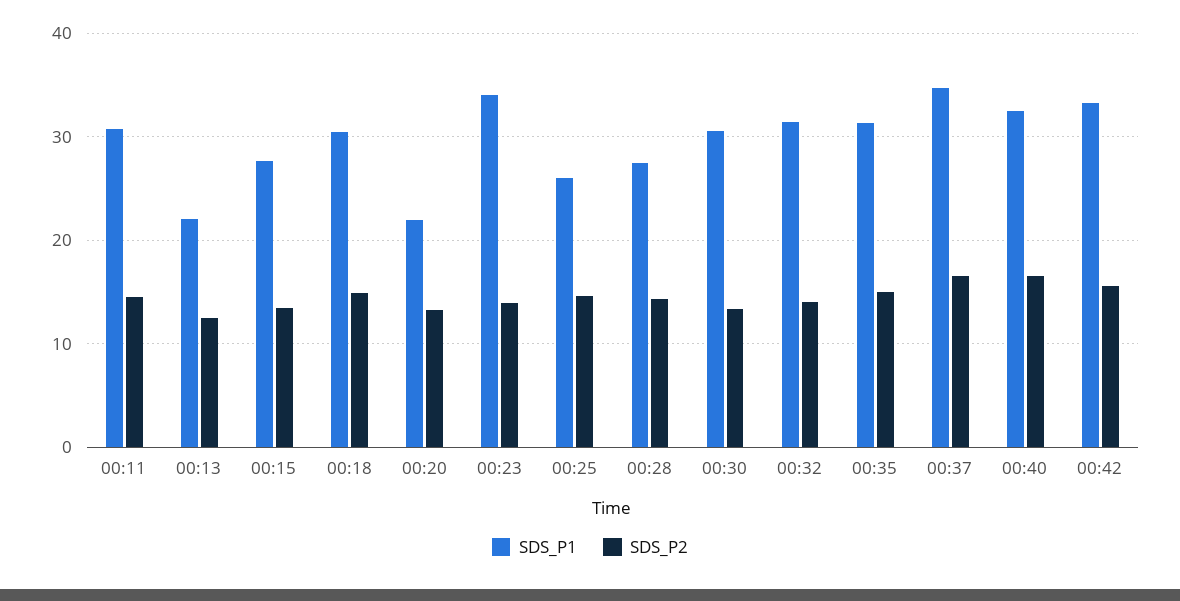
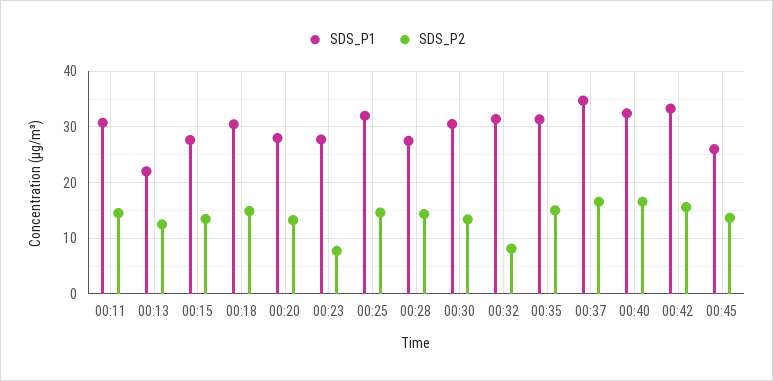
SDS_P1, 00:20: 22 -> 28
SDS_P1, 00:23: 34 -> 28
SDS_P2, 00:23: 14 -> 8
SDS_P1, 00:25: 26 -> 32
SDS_P2, 00:32: 14 -> 8
SDS_P1, 00:45: none -> 26
SDS_P2, 00:45: none -> 14

